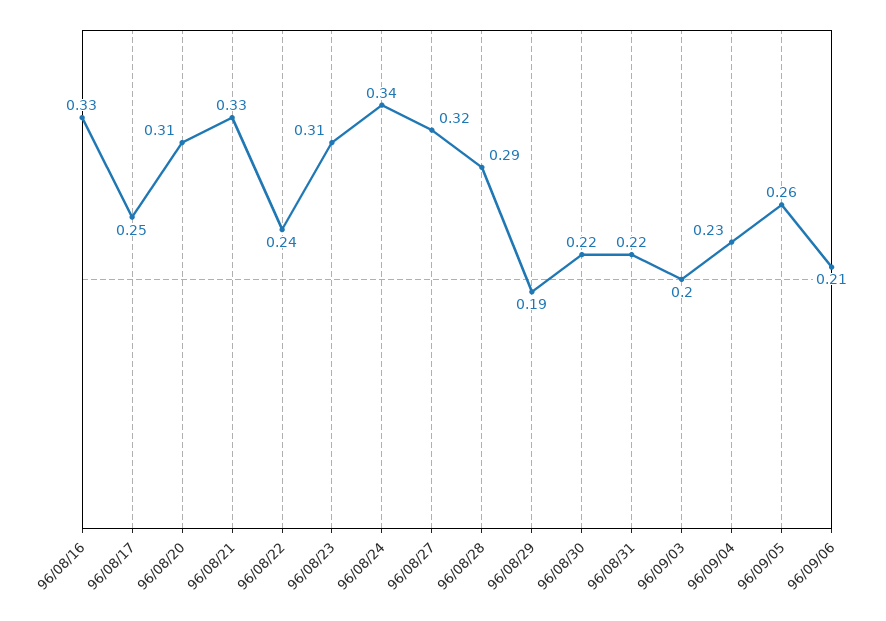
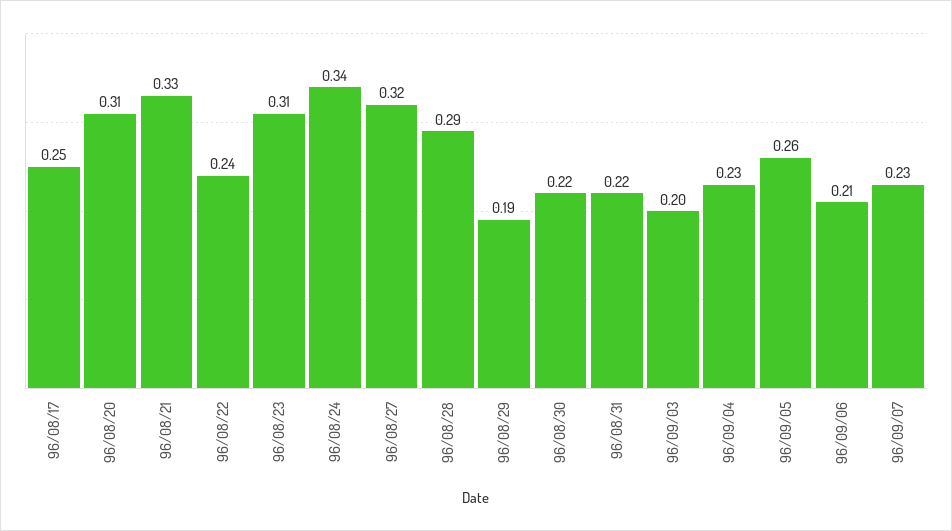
96/08/16: 0.33 -> none
96/09/07: none -> 0.23

